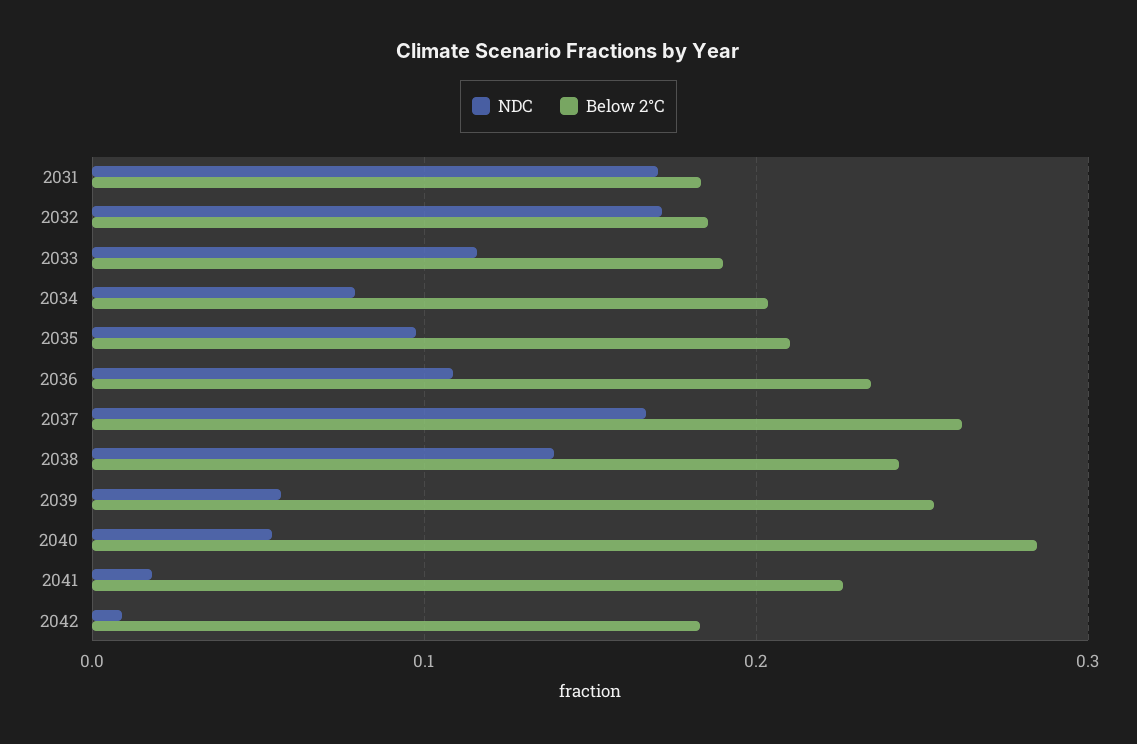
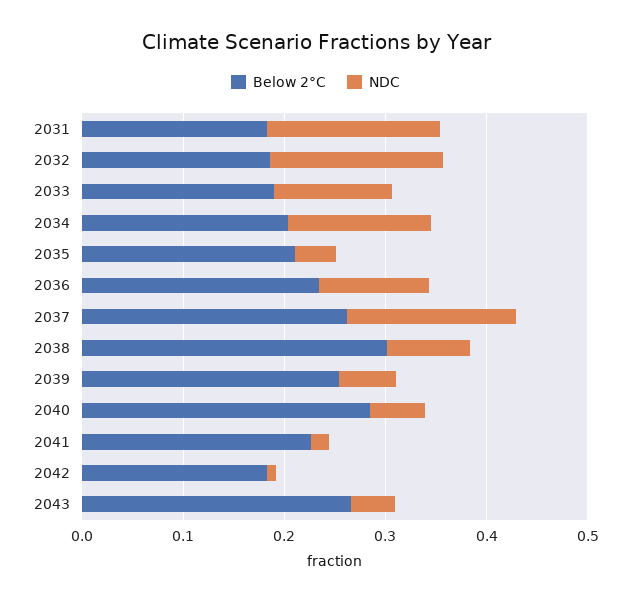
NDC, 2034: 0.08 -> 0.14
NDC, 2035: 0.1 -> 0.04
NDC, 2038: 0.14 -> 0.08
Below 2°C, 2038: 0.24 -> 0.3
Below 2°C, 2043: none -> 0.26
NDC, 2043: none -> 0.04

